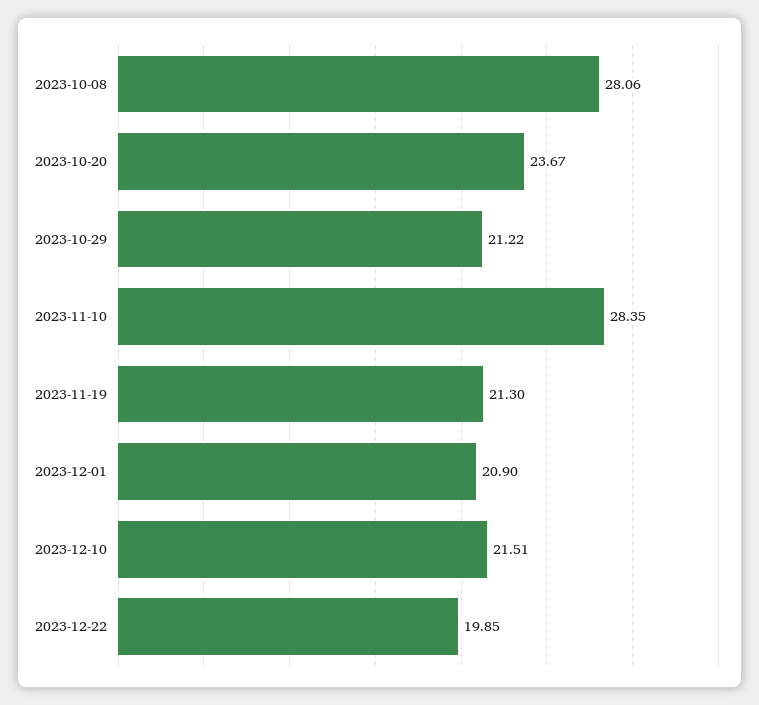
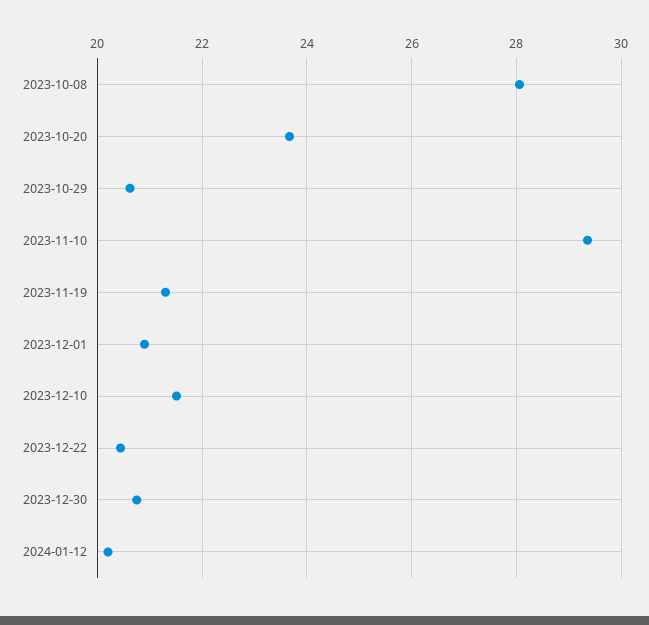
2023-10-29: 21.22 -> 20.6
2023-11-10: 28.35 -> 29.4
2023-12-22: 19.85 -> 20.4
2023-12-30: none -> 20.8
2024-01-12: none -> 20.2

